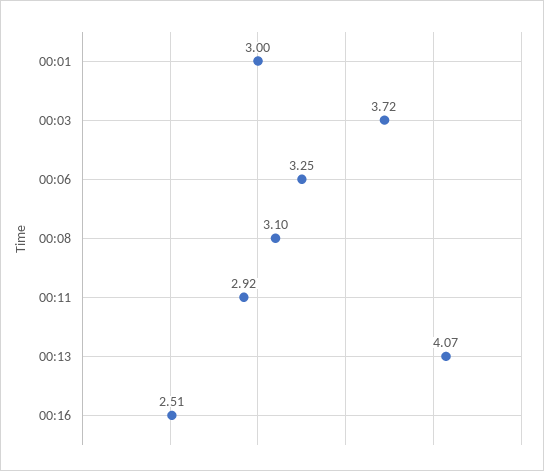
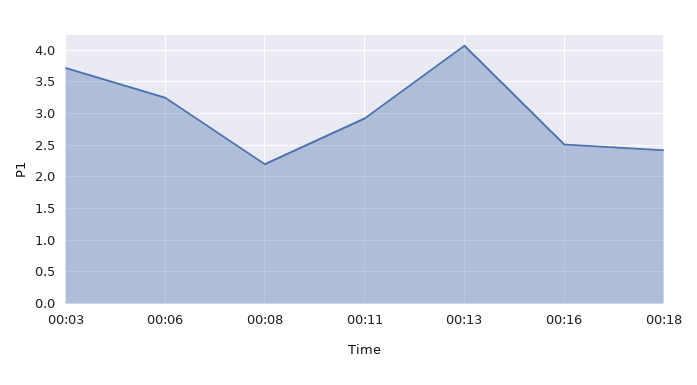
00:01: 3 -> none
00:08: 3.1 -> 2.2
00:18: none -> 2.4

